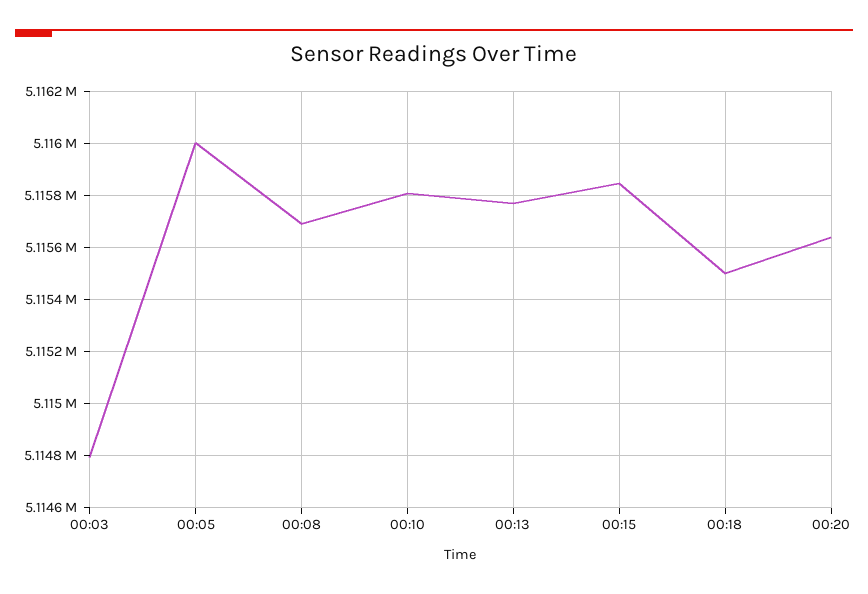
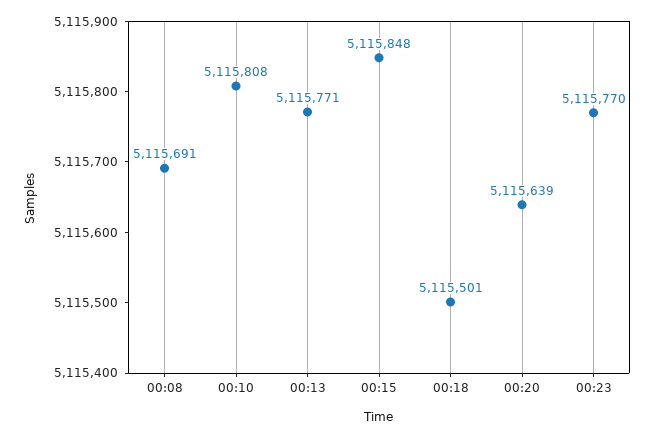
00:03: 5114800 -> none
00:05: 5116000 -> none
00:23: none -> 5115770

